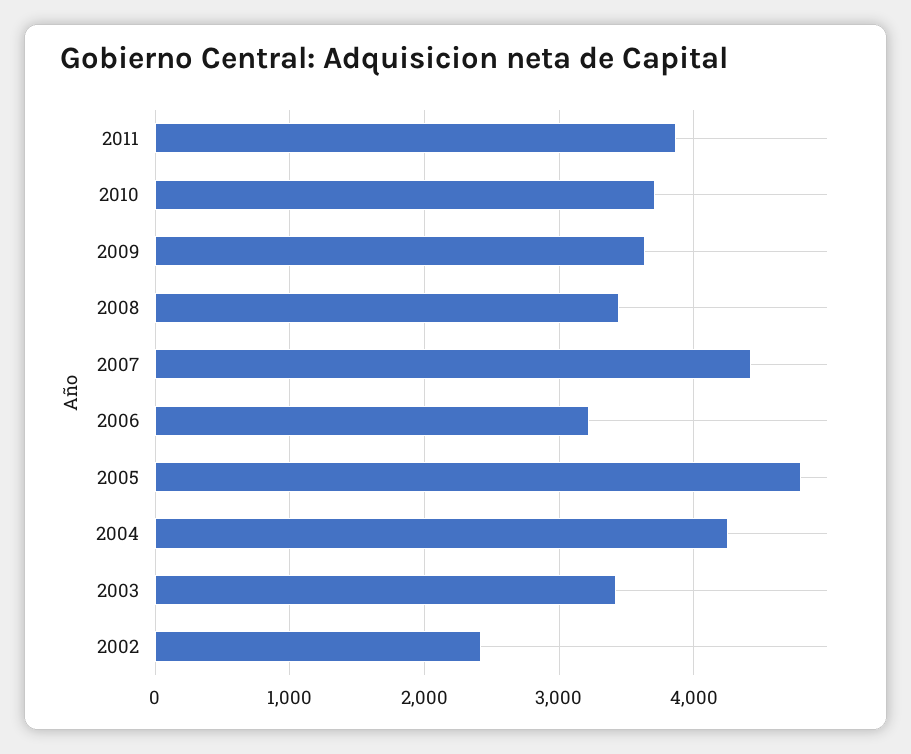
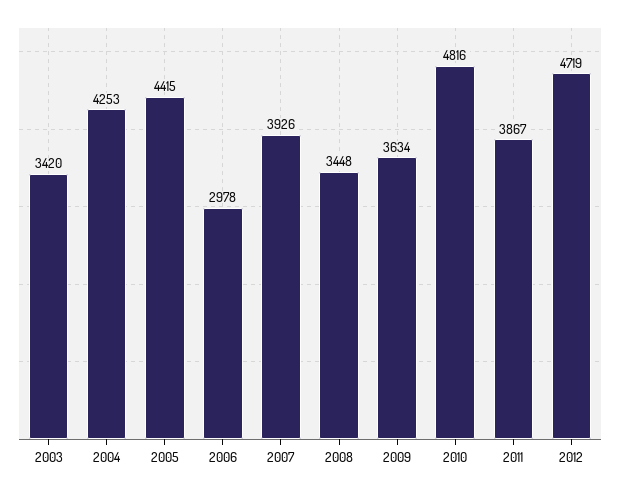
2010: 3700 -> 4816
2007: 4400 -> 3926
2006: 3200 -> 2978
2005: 4800 -> 4415
2002: 2400 -> none
2012: none -> 4719

